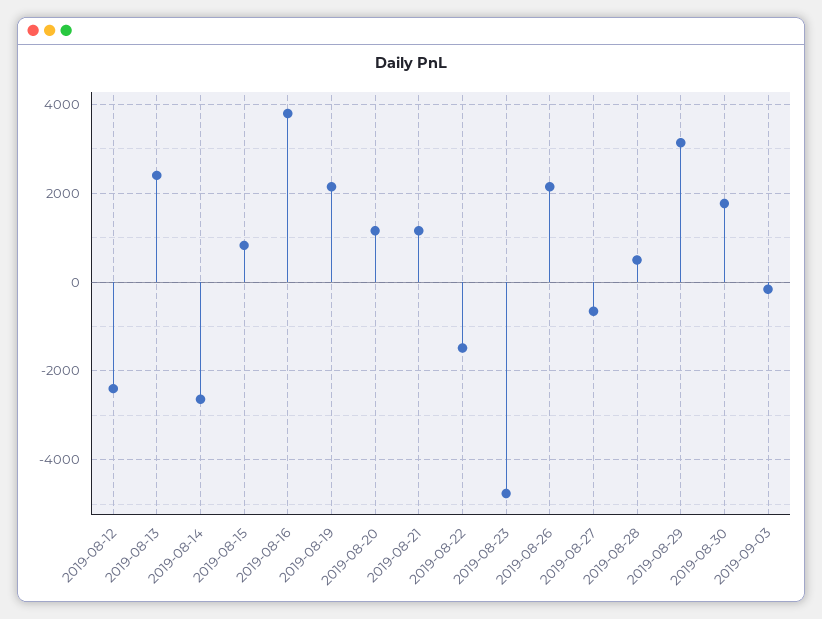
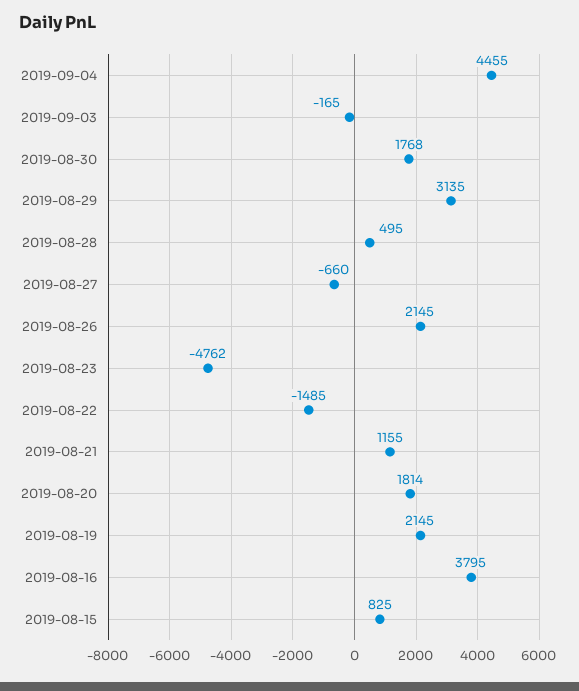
2019-08-12: -2400 -> none
2019-08-13: 2400 -> none
2019-08-14: -2600 -> none
2019-08-20: 1200 -> 1814
2019-09-04: none -> 4455

